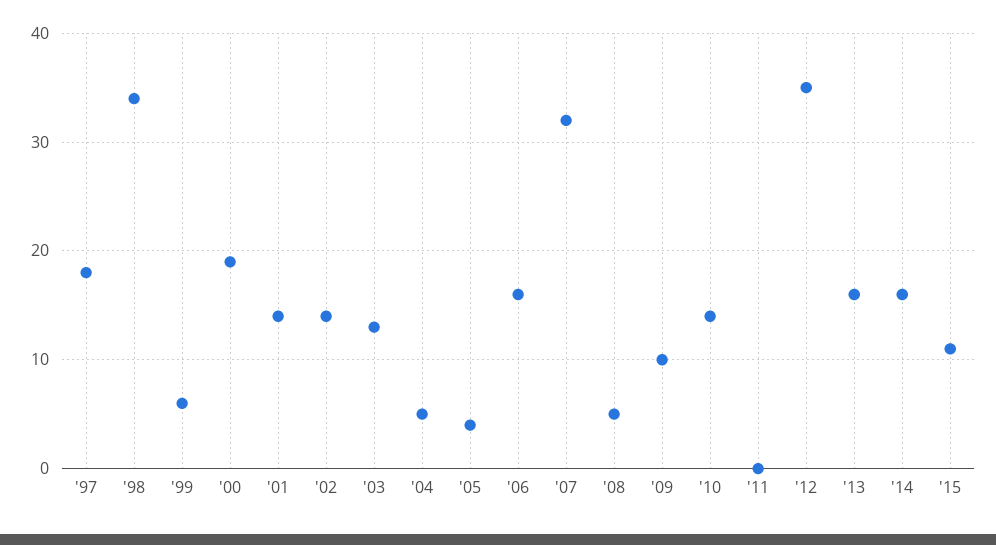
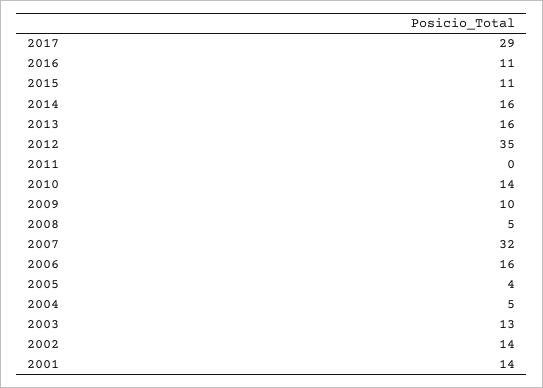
'97: 18 -> none
'98: 34 -> none
'99: 6 -> none
'00: 19 -> none
2017: none -> 29
2016: none -> 11

